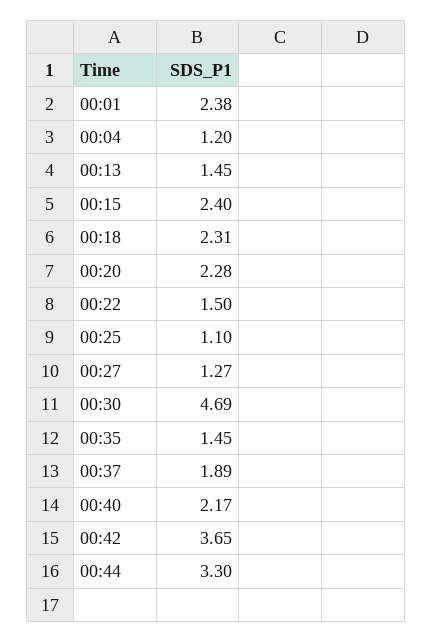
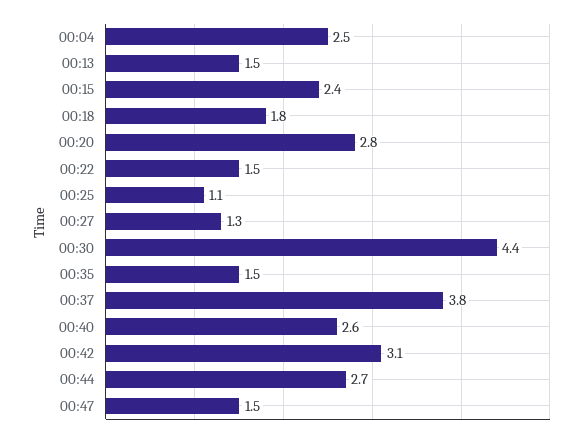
00:01: 2.38 -> none
00:04: 1.2 -> 2.5
00:18: 2.31 -> 1.8
00:20: 2.28 -> 2.8
00:30: 4.69 -> 4.4
00:37: 1.89 -> 3.8
00:40: 2.17 -> 2.6
00:42: 3.65 -> 3.1
00:44: 3.3 -> 2.7
00:47: none -> 1.5

